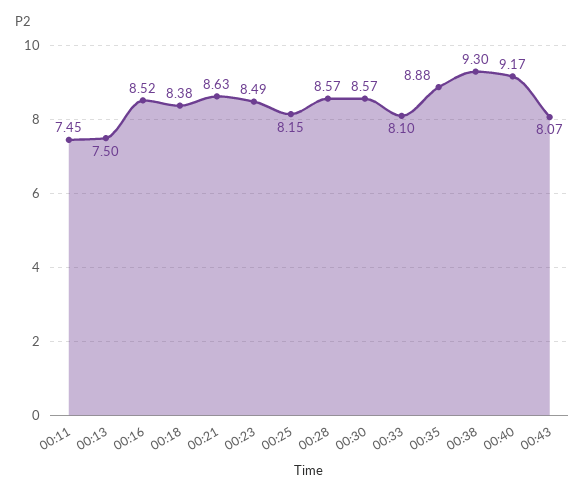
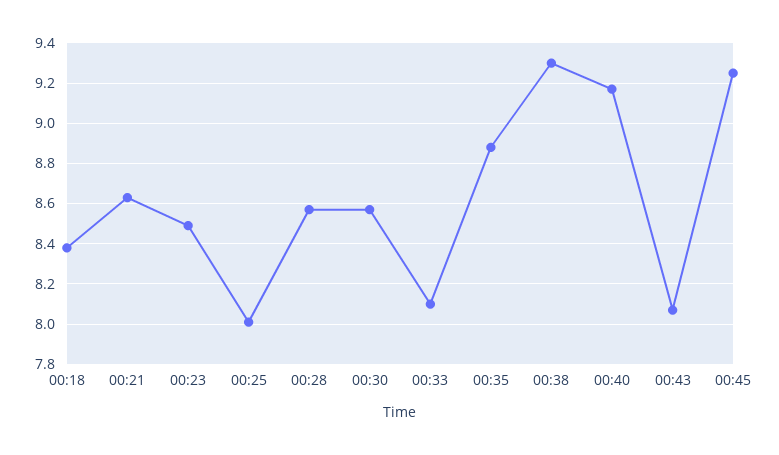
00:11: 7.45 -> none
00:13: 7.5 -> none
00:16: 8.52 -> none
00:25: 8.15 -> 8
00:45: none -> 9.25

